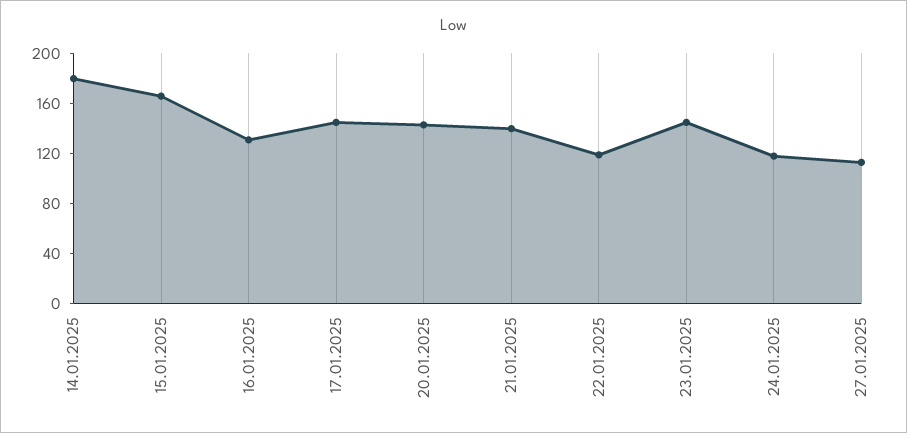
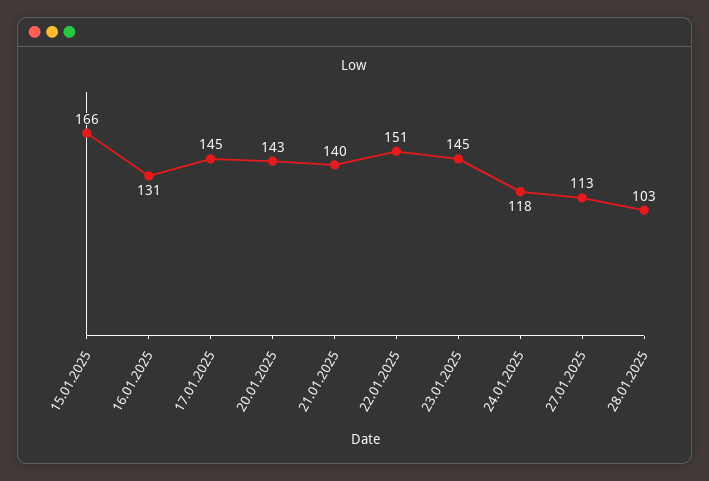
14.01.2025: 180 -> none
22.01.2025: 120 -> 151
28.01.2025: none -> 103

